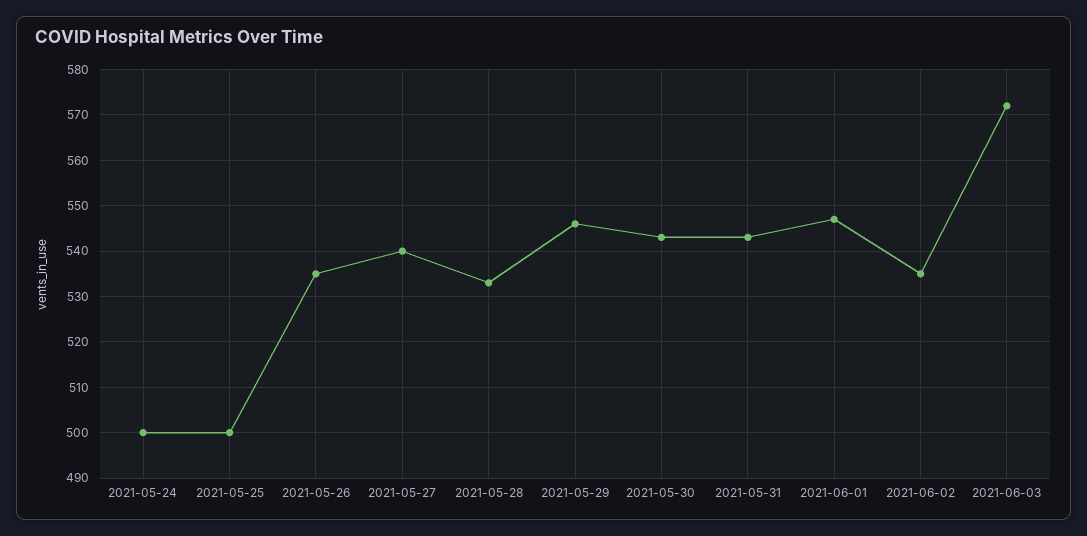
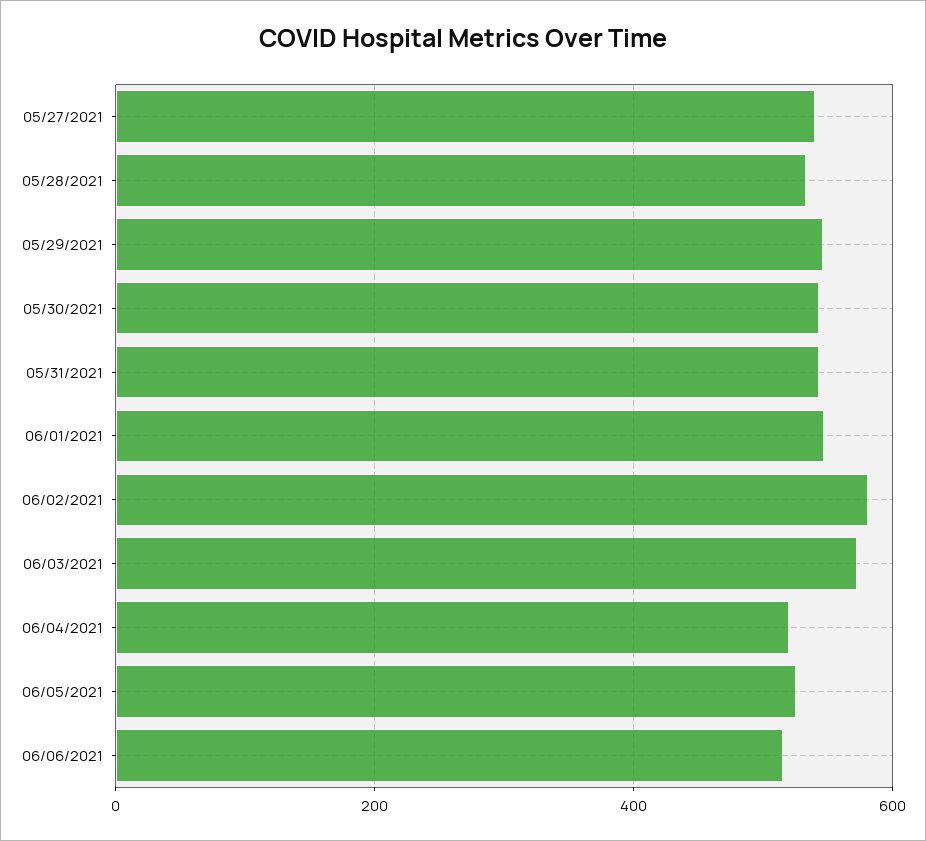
2021-05-24: 500 -> none
2021-05-25: 500 -> none
2021-05-26: 535 -> none
2021-06-02: 535 -> 580
06/04/2021: none -> 520
06/05/2021: none -> 520
06/06/2021: none -> 520

